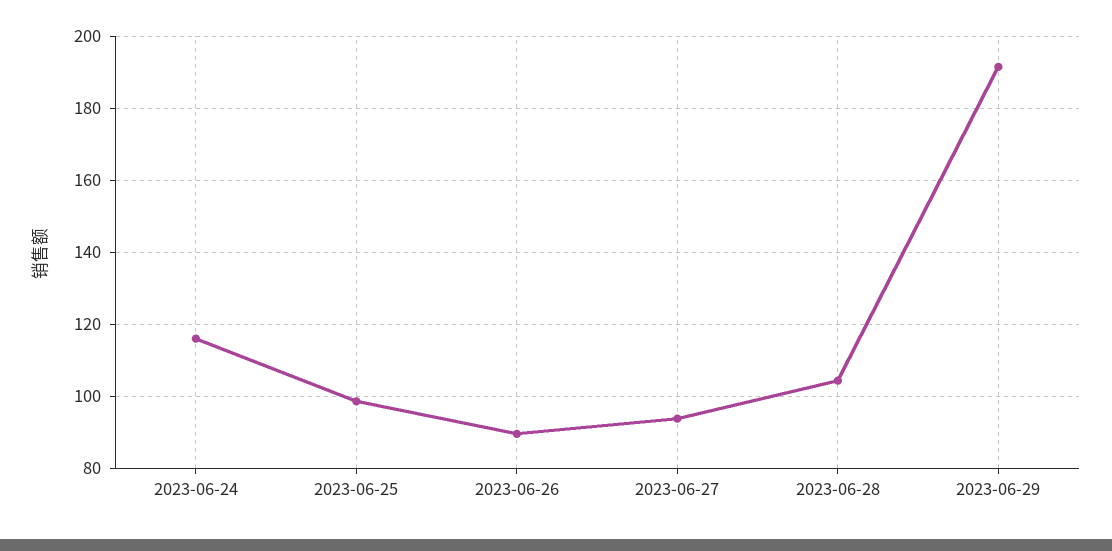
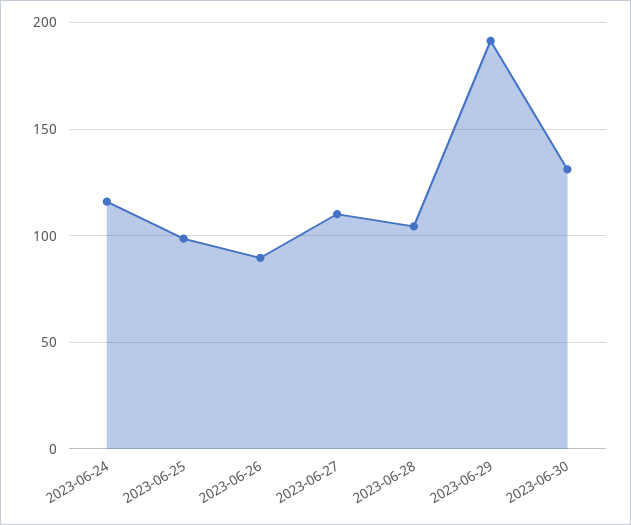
2023-06-27: 94 -> 110
2023-06-30: none -> 130

